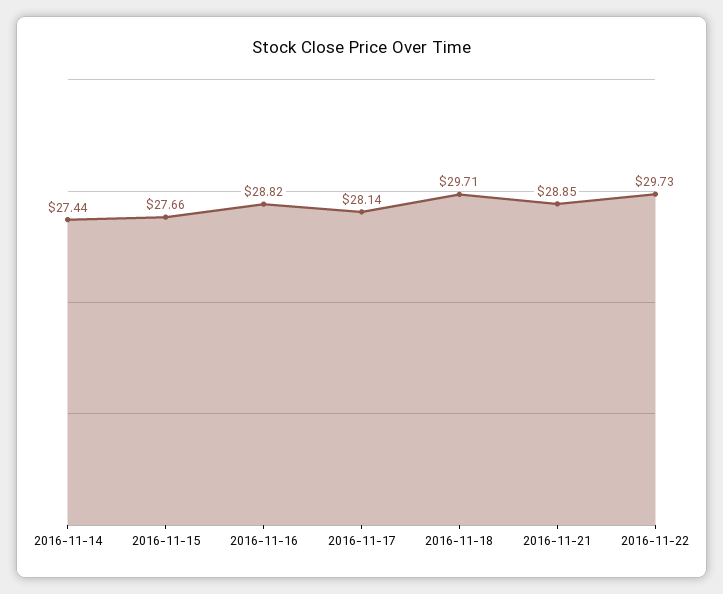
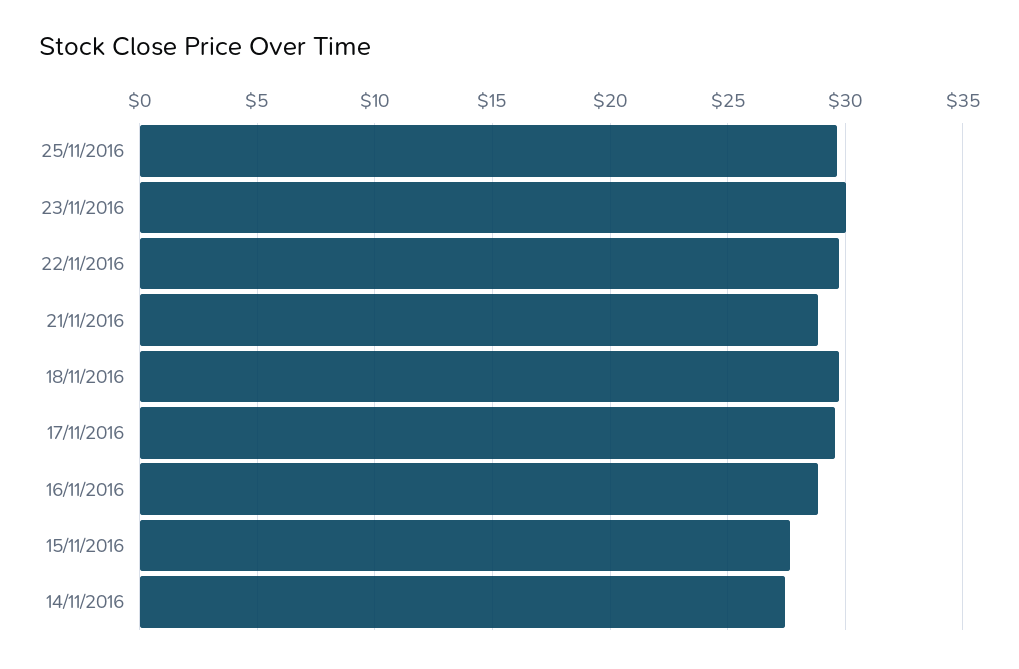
2016-11-17: 28.14 -> 29.5
25/11/2016: none -> 29.5
23/11/2016: none -> 30

